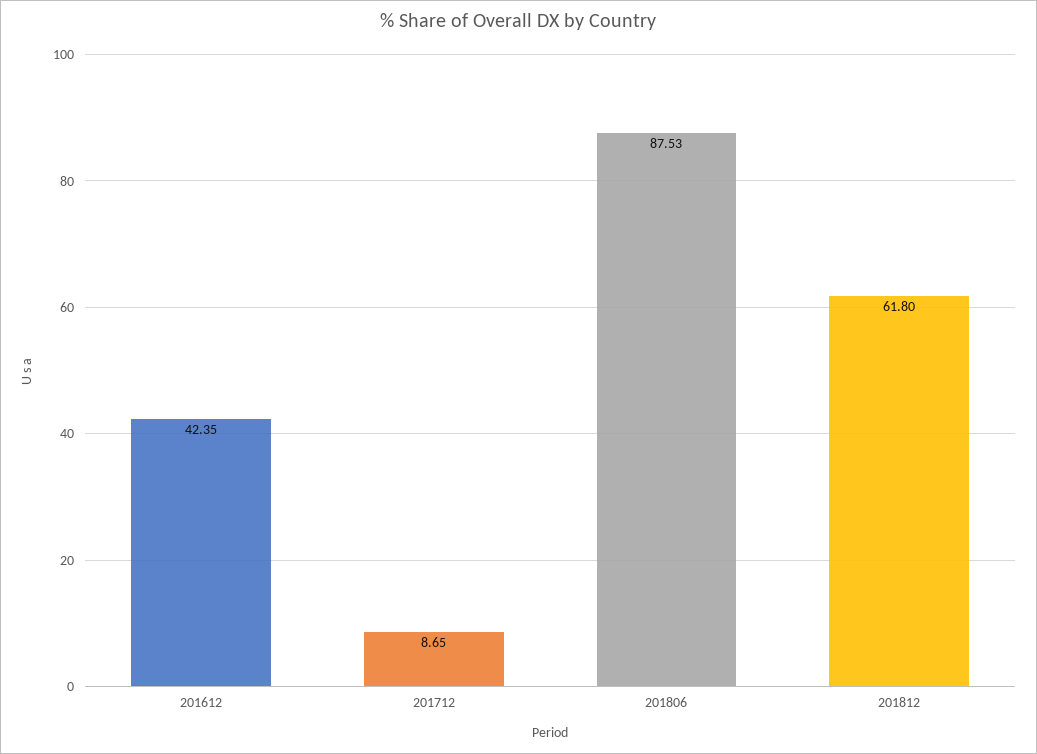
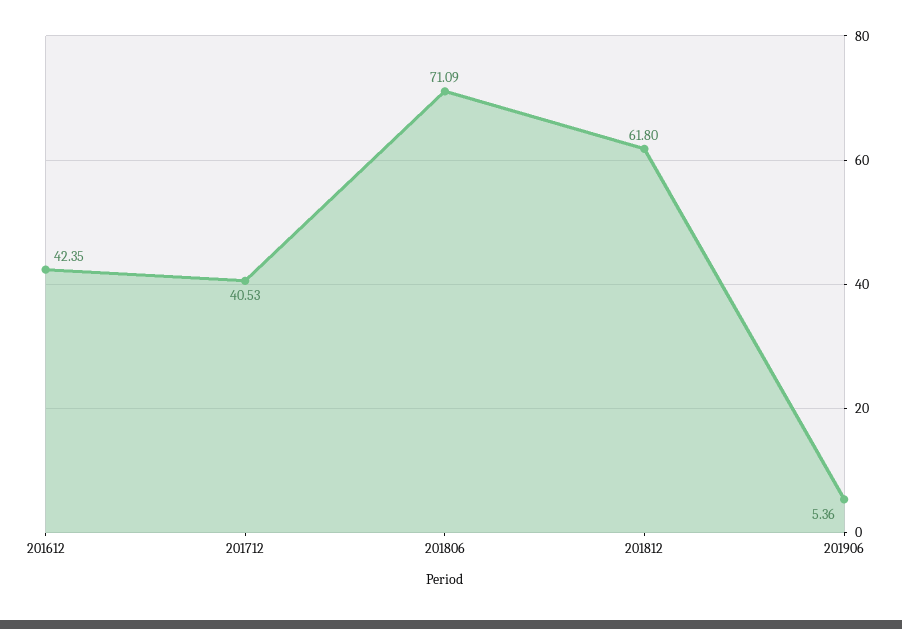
201712: 8.65 -> 40.53
201806: 87.53 -> 71.09
201906: none -> 5.36

